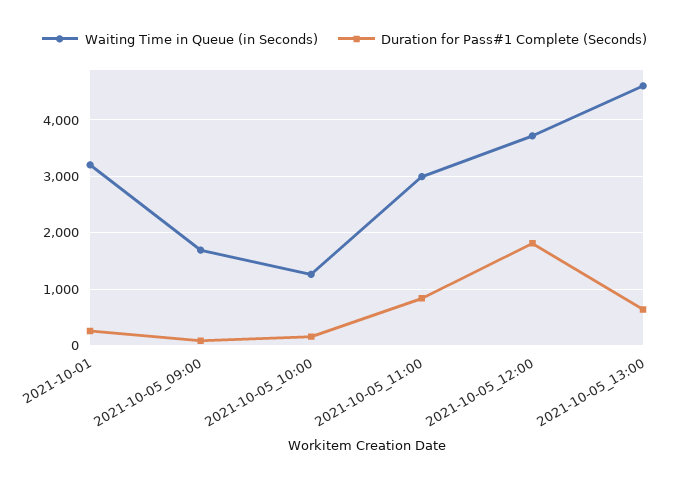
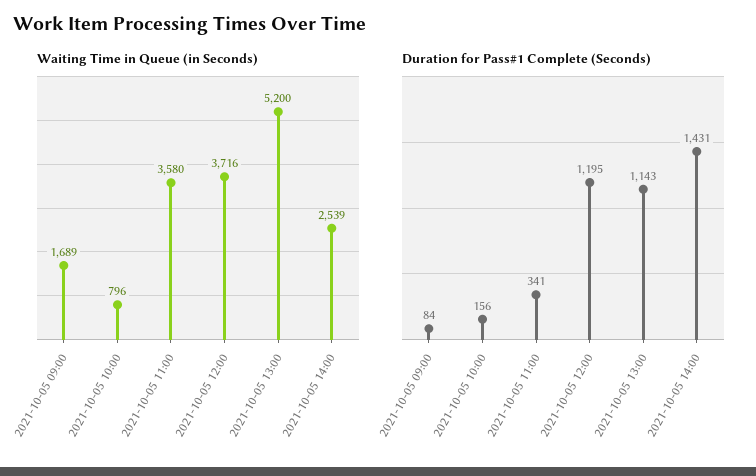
Waiting Time in Queue (in Seconds), 2021-10-01: 3200 -> none
Duration for Pass#1 Complete (Seconds), 2021-10-01: 200 -> none
Waiting Time in Queue (in Seconds), 2021-10-05_10:00: 1200 -> 796
Waiting Time in Queue (in Seconds), 2021-10-05_11:00: 3000 -> 3580
Duration for Pass#1 Complete (Seconds), 2021-10-05_11:00: 800 -> 341
Duration for Pass#1 Complete (Seconds), 2021-10-05_12:00: 1800 -> 1195
Waiting Time in Queue (in Seconds), 2021-10-05_13:00: 4600 -> 5200
Duration for Pass#1 Complete (Seconds), 2021-10-05_13:00: 600 -> 1143
Waiting Time in Queue (in Seconds), 2021-10-05 14:00: none -> 2539
Duration for Pass#1 Complete (Seconds), 2021-10-05 14:00: none -> 1431

